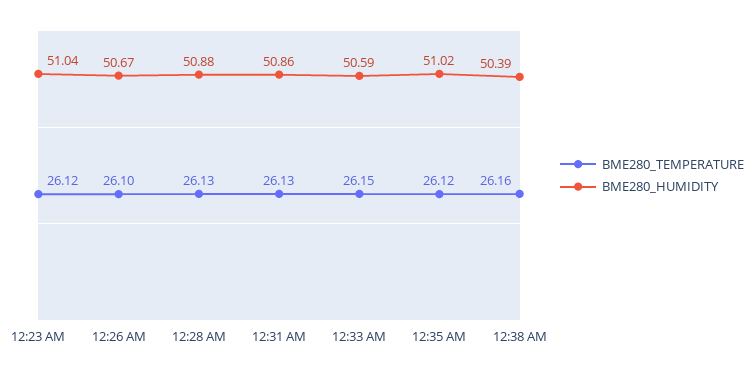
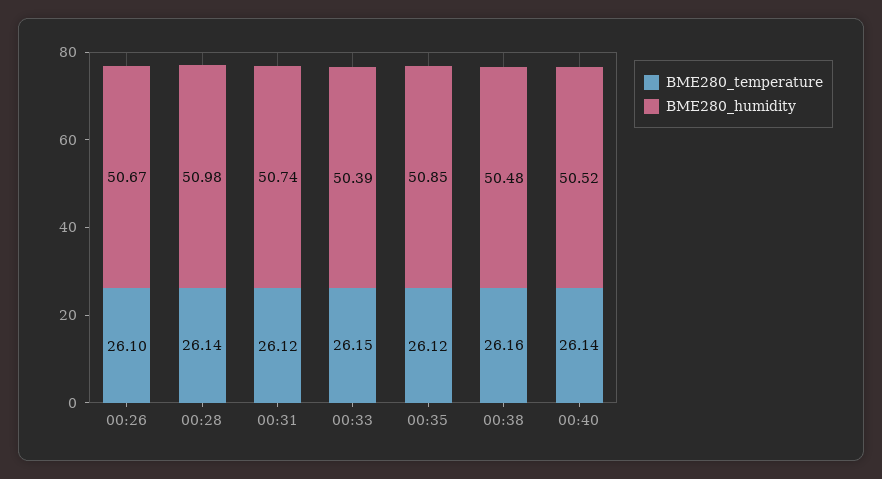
BME280_TEMPERATURE, 12:23 AM: 26.12 -> none
BME280_HUMIDITY, 12:23 AM: 51.04 -> none
BME280_TEMPERATURE, 12:28 AM: 26.13 -> 26.14
BME280_HUMIDITY, 12:28 AM: 50.88 -> 50.98
BME280_TEMPERATURE, 12:31 AM: 26.13 -> 26.12
BME280_HUMIDITY, 12:31 AM: 50.86 -> 50.74
BME280_HUMIDITY, 12:33 AM: 50.59 -> 50.39
BME280_HUMIDITY, 12:35 AM: 51.02 -> 50.85
BME280_HUMIDITY, 12:38 AM: 50.39 -> 50.48
BME280_TEMPERATURE, 00:40: none -> 26.14
BME280_HUMIDITY, 00:40: none -> 50.52

